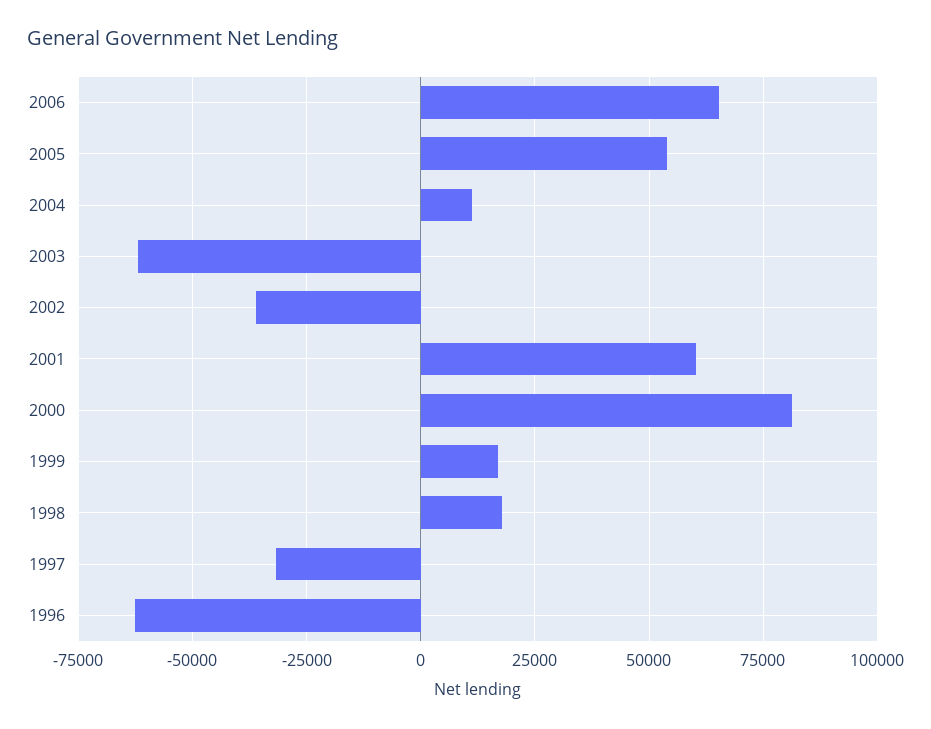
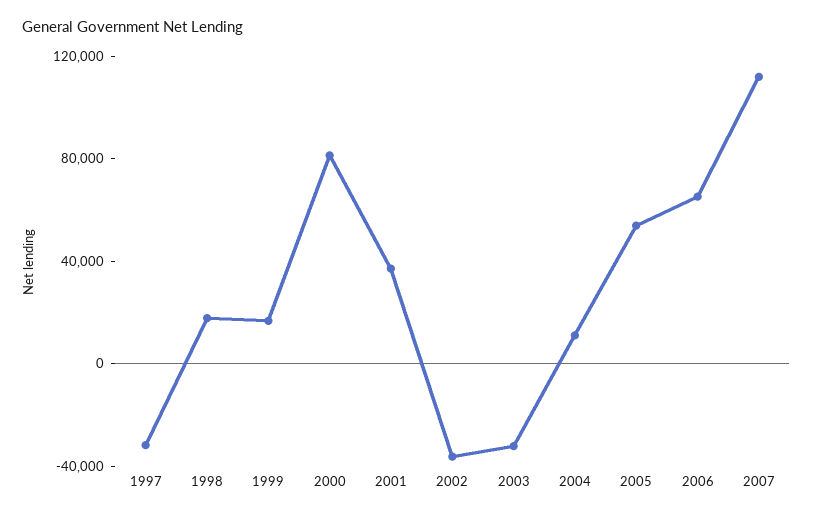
2003: -62500 -> -30000
2001: 60000 -> 40000
1996: -62500 -> none
2007: none -> 110000

